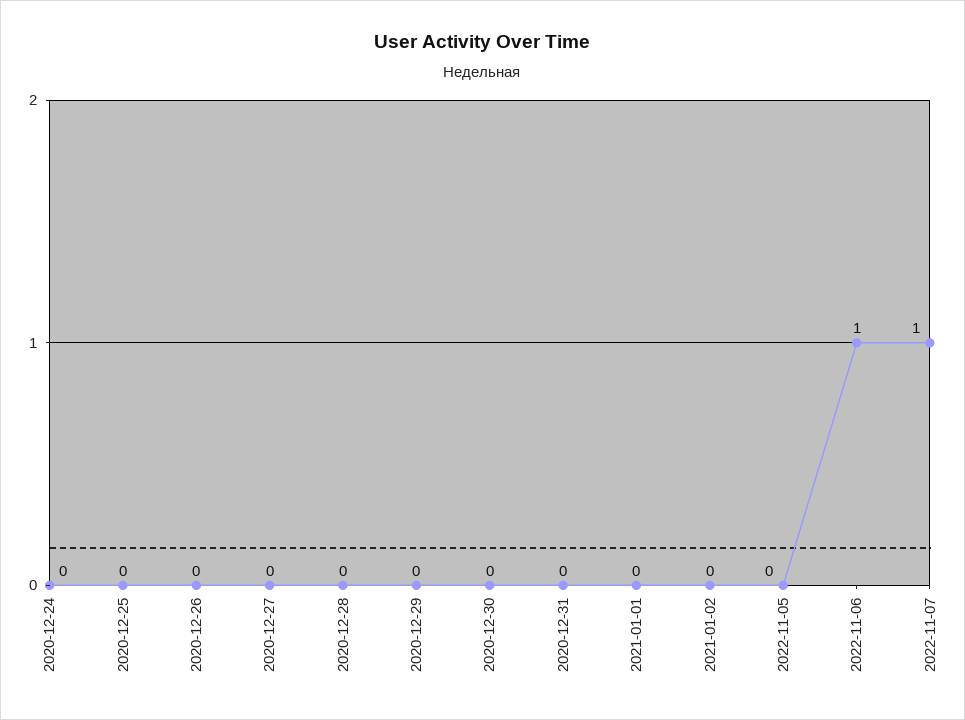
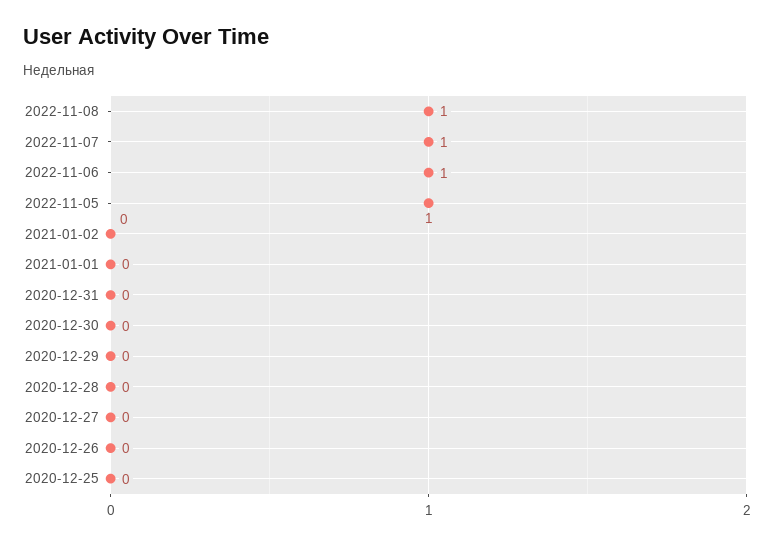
2020-12-24: 0 -> none
2022-11-05: 0 -> 1
2022-11-08: none -> 1

